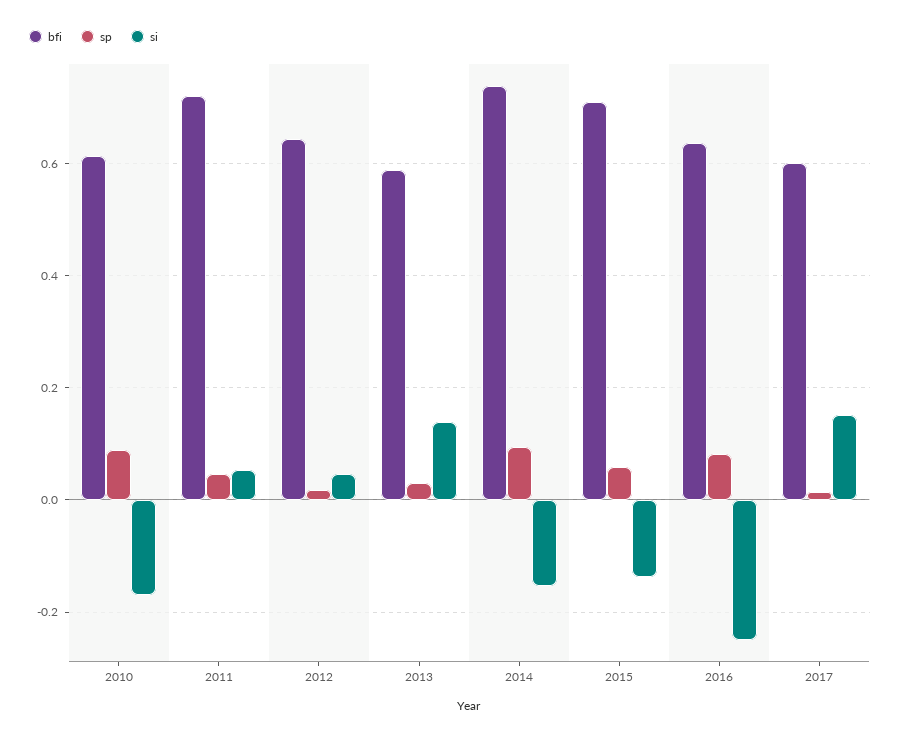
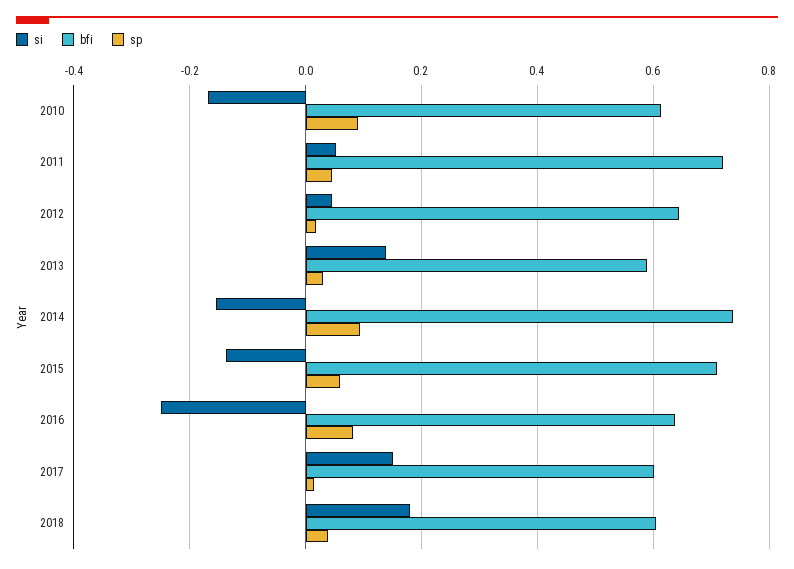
si, 2018: none -> 0.18
bfi, 2018: none -> 0.6
sp, 2018: none -> 0.04

